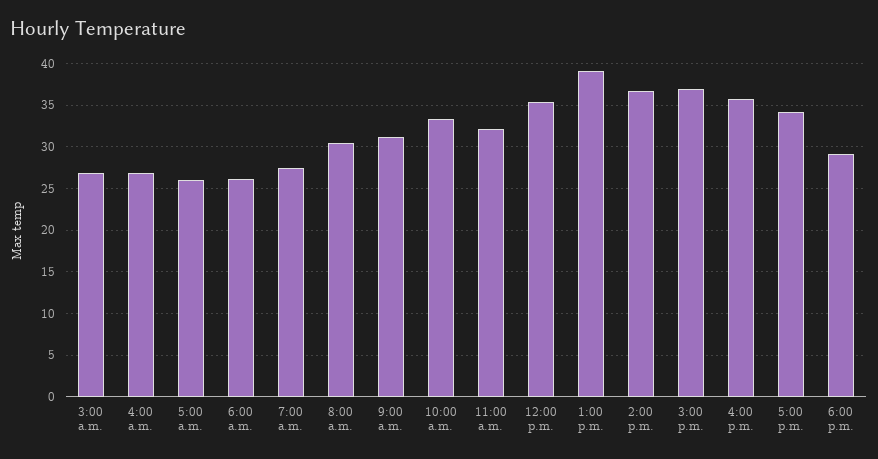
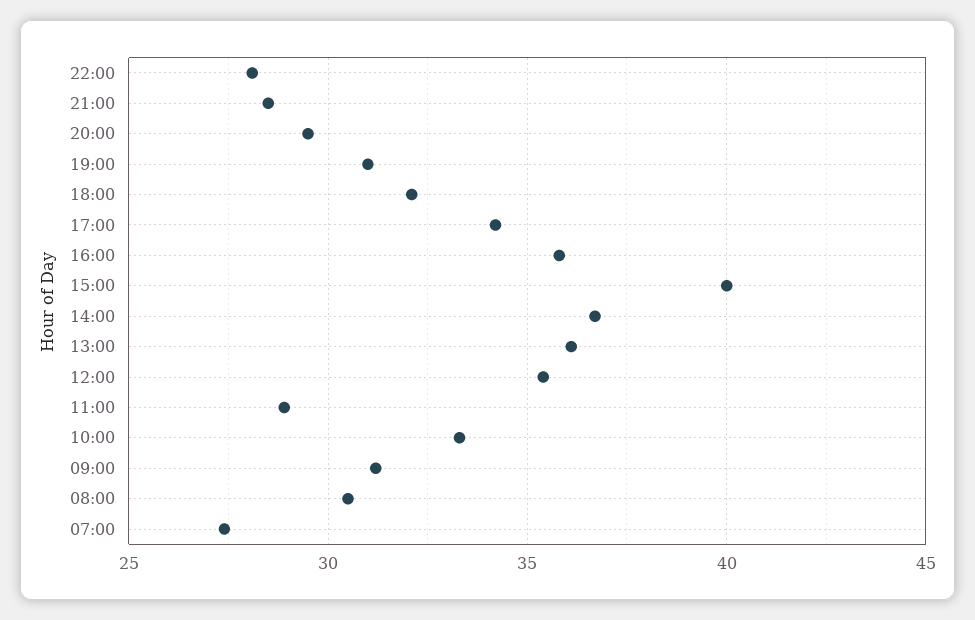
3:00 a.m.: 27 -> none
4:00 a.m.: 27 -> none
5:00 a.m.: 26 -> none
6:00 a.m.: 26 -> none
11:00 a.m.: 32 -> 29
1:00 p.m.: 39 -> 36
3:00 p.m.: 37 -> 40
6:00 p.m.: 29 -> 32
22:00: none -> 28
21:00: none -> 28.5
20:00: none -> 29.5
19:00: none -> 31

